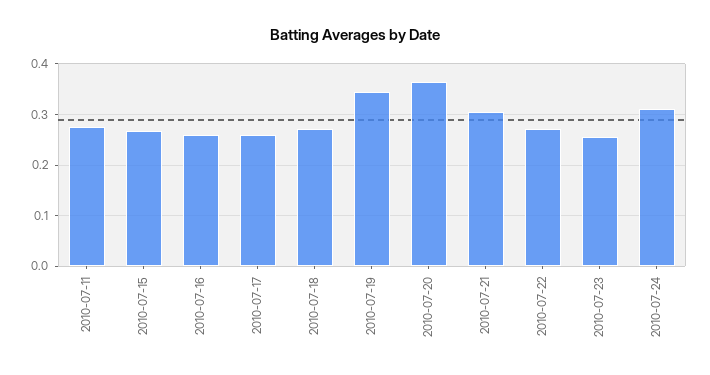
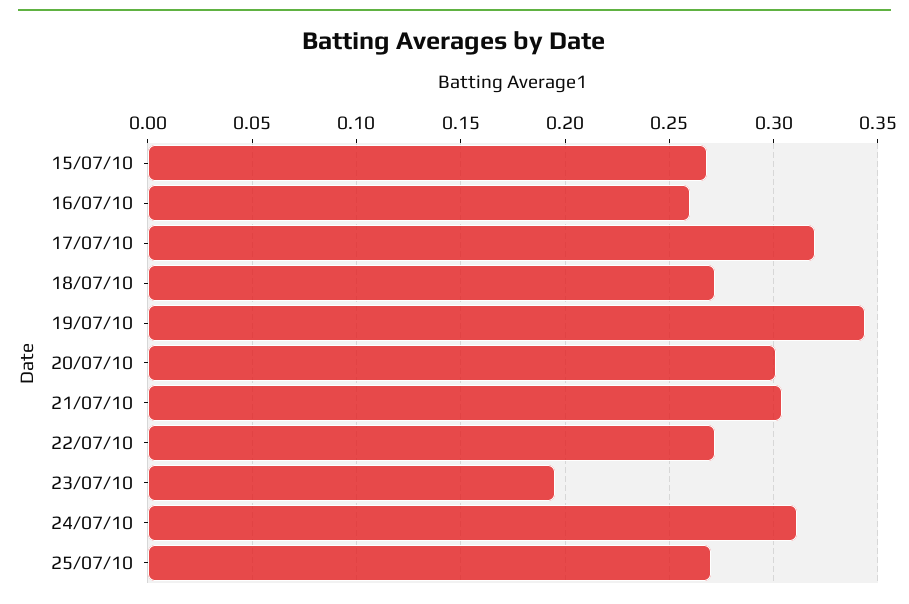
2010-07-11: 0.28 -> none
2010-07-17: 0.26 -> 0.32
2010-07-20: 0.36 -> 0.3
2010-07-23: 0.26 -> 0.195
25/07/10: none -> 0.27

